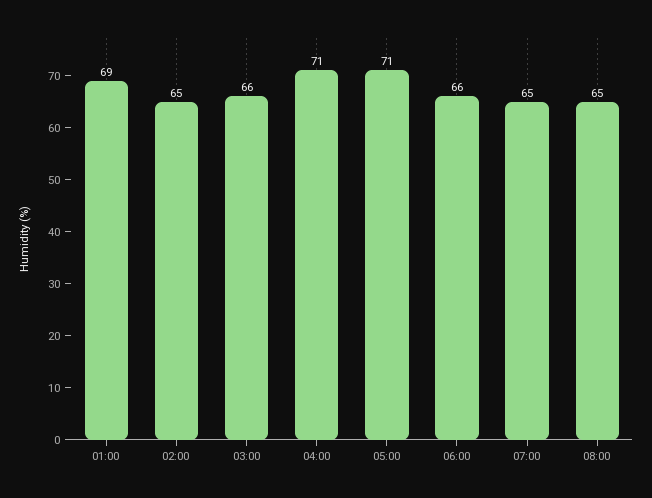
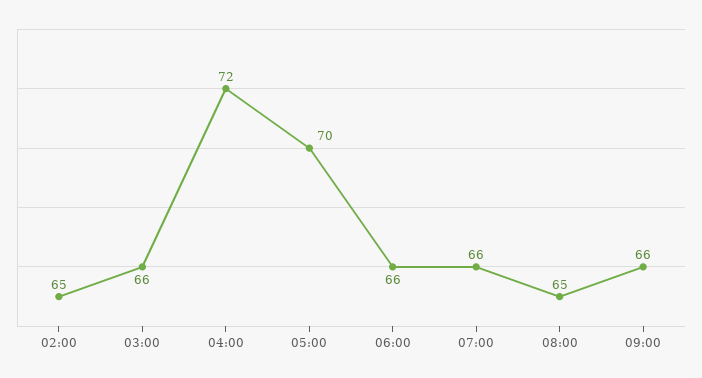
01:00: 69 -> none
04:00: 71 -> 72
05:00: 71 -> 70
07:00: 65 -> 66
09:00: none -> 66

